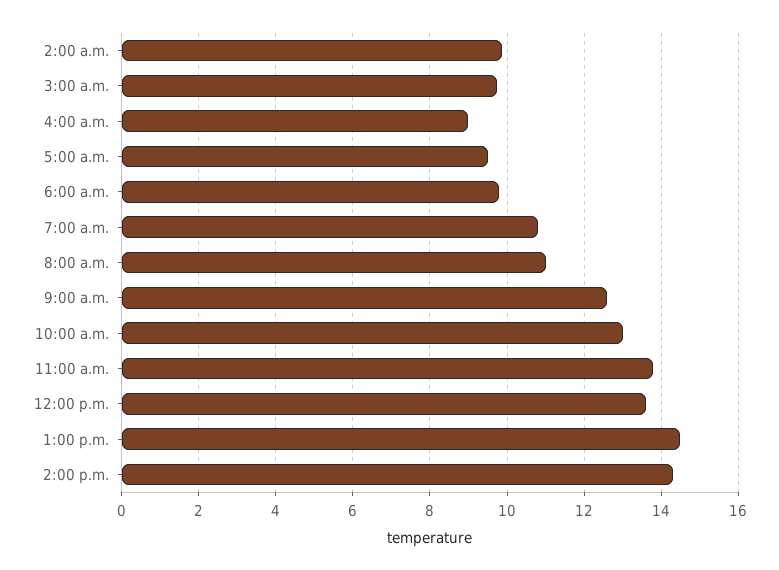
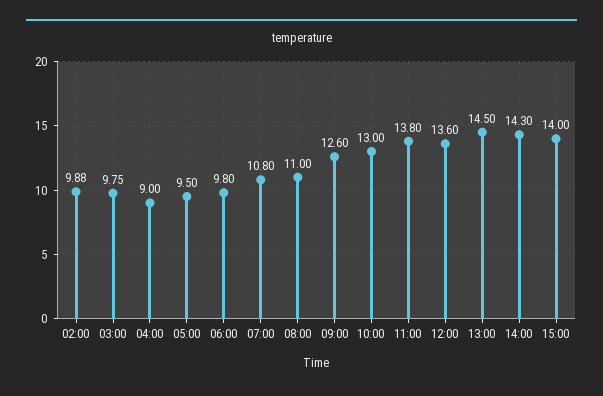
15:00: none -> 14

